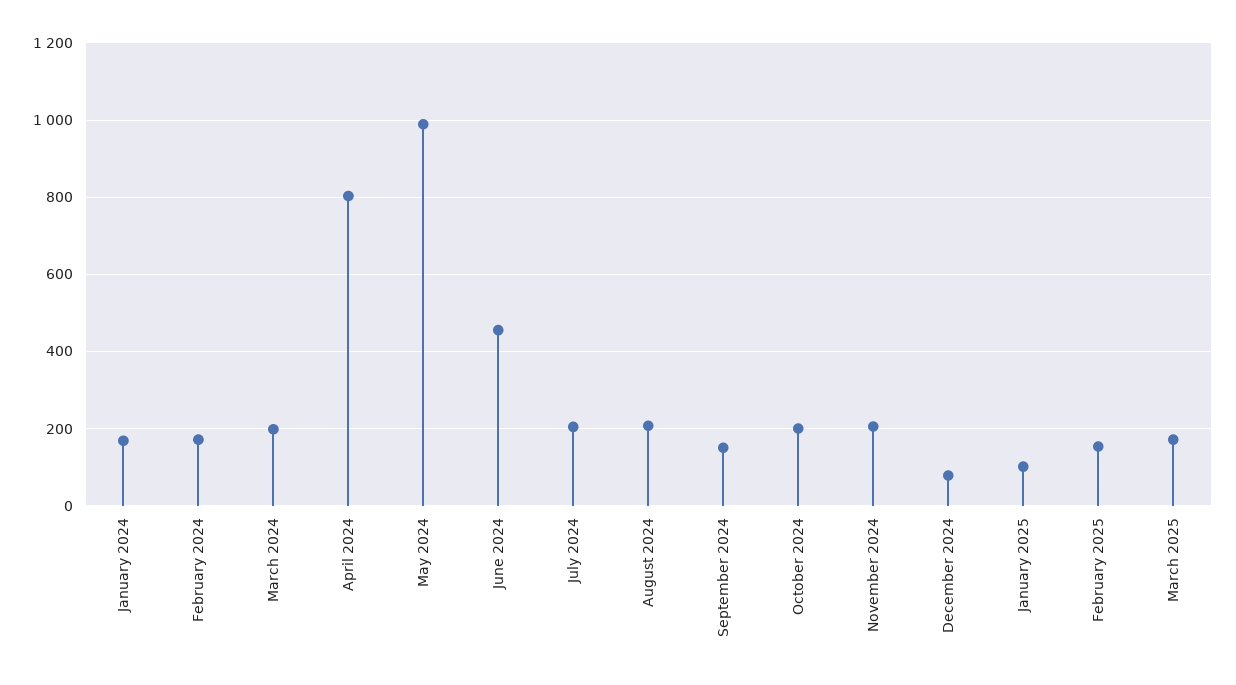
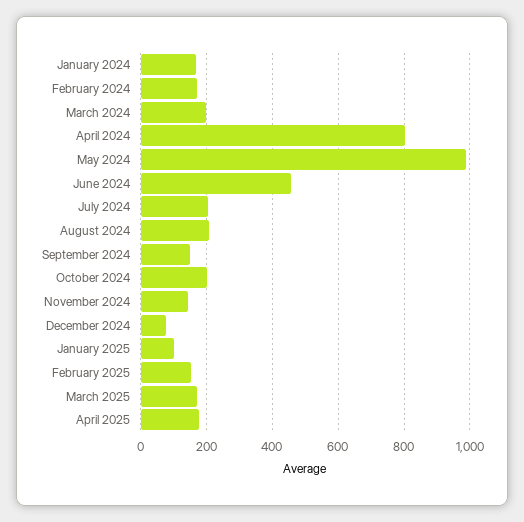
November 2024: 200 -> 140
April 2025: none -> 180

